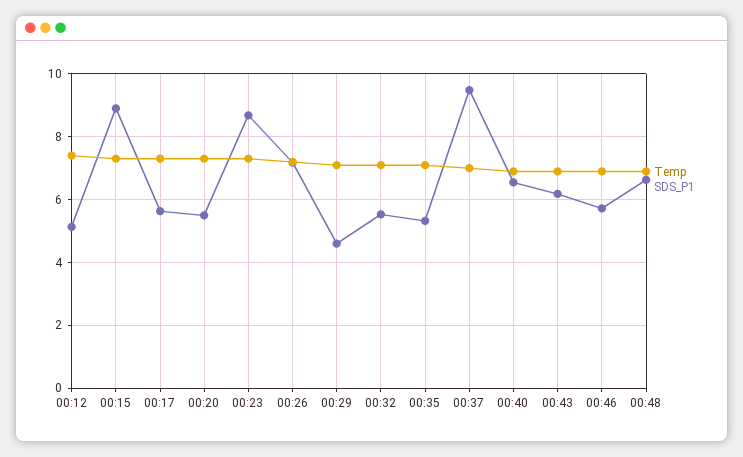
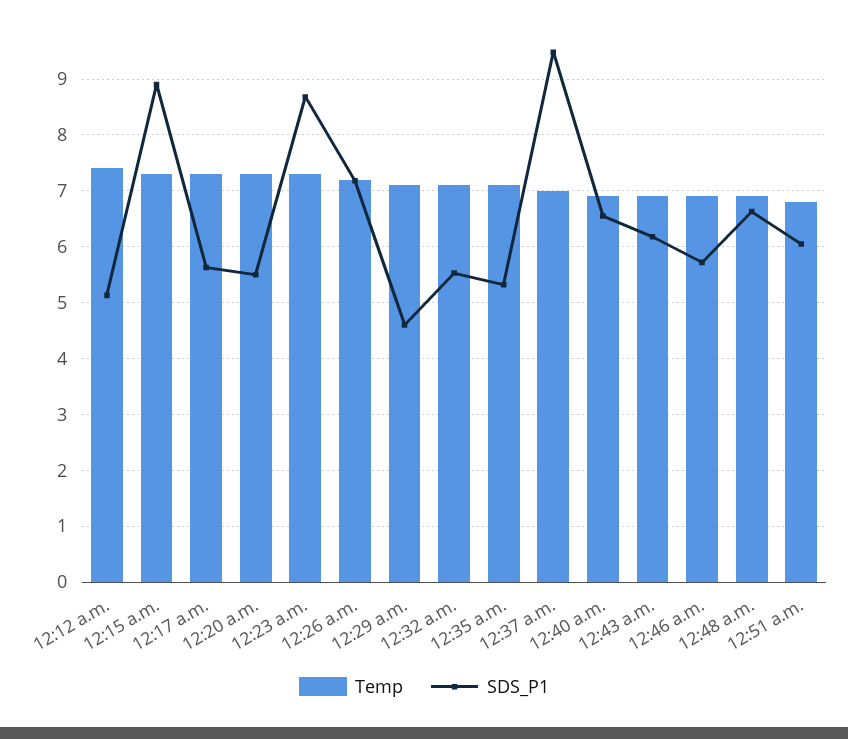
Temp, 12:51 a.m.: none -> 6.8
SDS_P1, 12:51 a.m.: none -> 6

